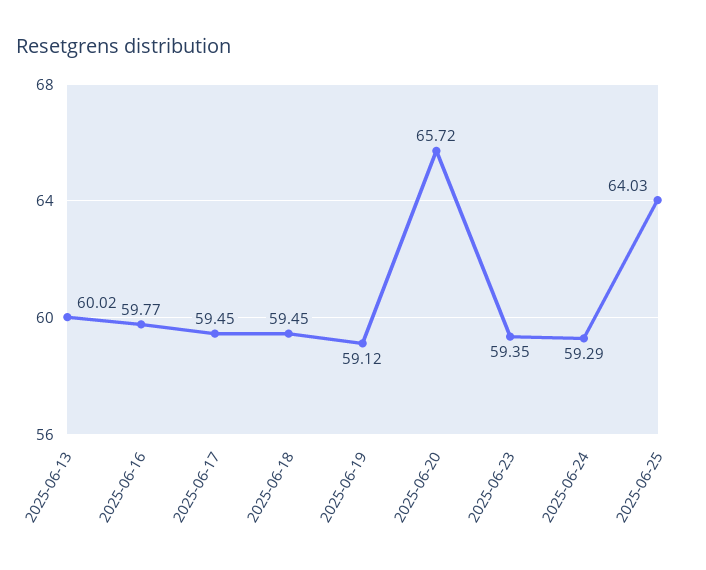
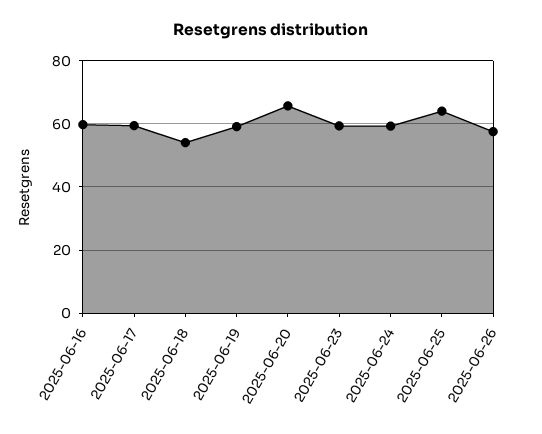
2025-06-13: 60.02 -> none
2025-06-18: 59.45 -> 54
2025-06-26: none -> 58

